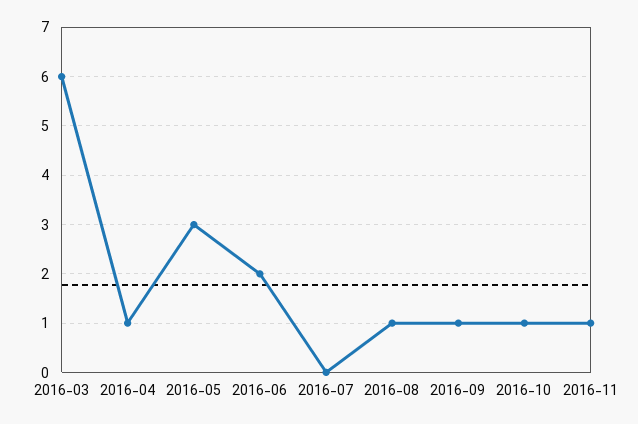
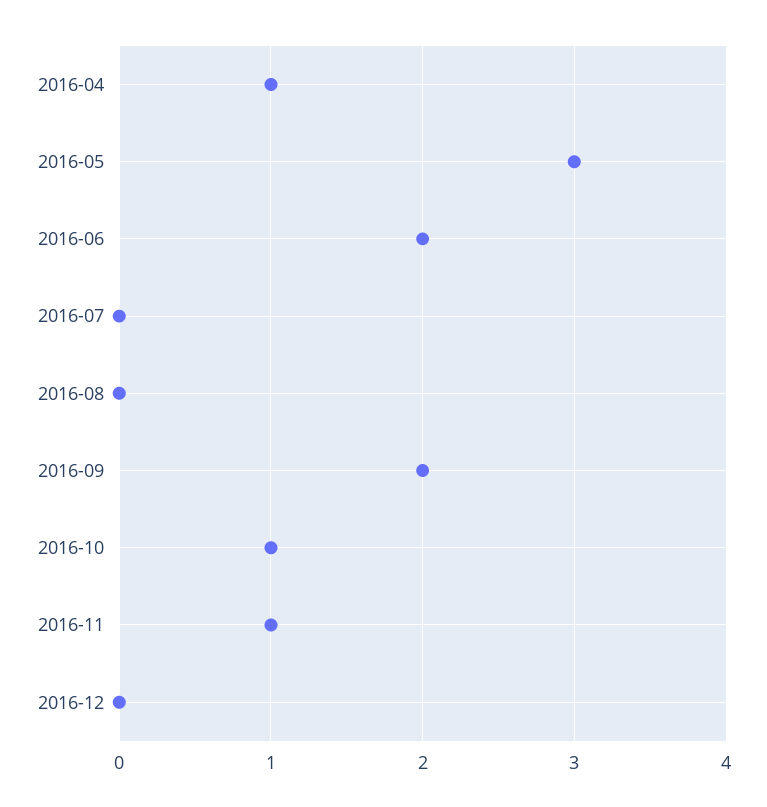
2016-03: 6 -> none
2016-08: 1 -> 0
2016-09: 1 -> 2
2016-12: none -> 0

